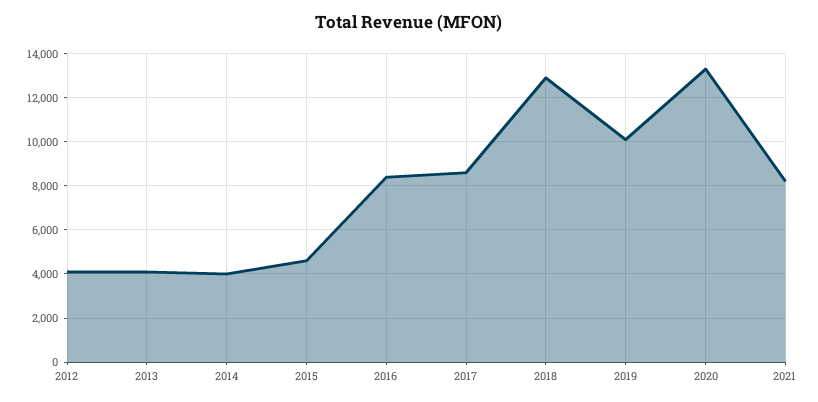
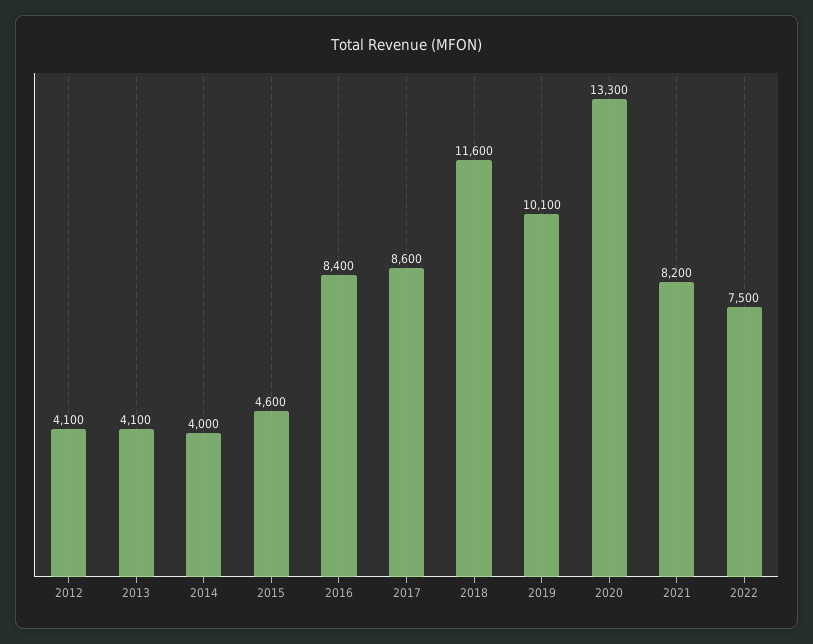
2018: 13000 -> 11600
2022: none -> 7500

